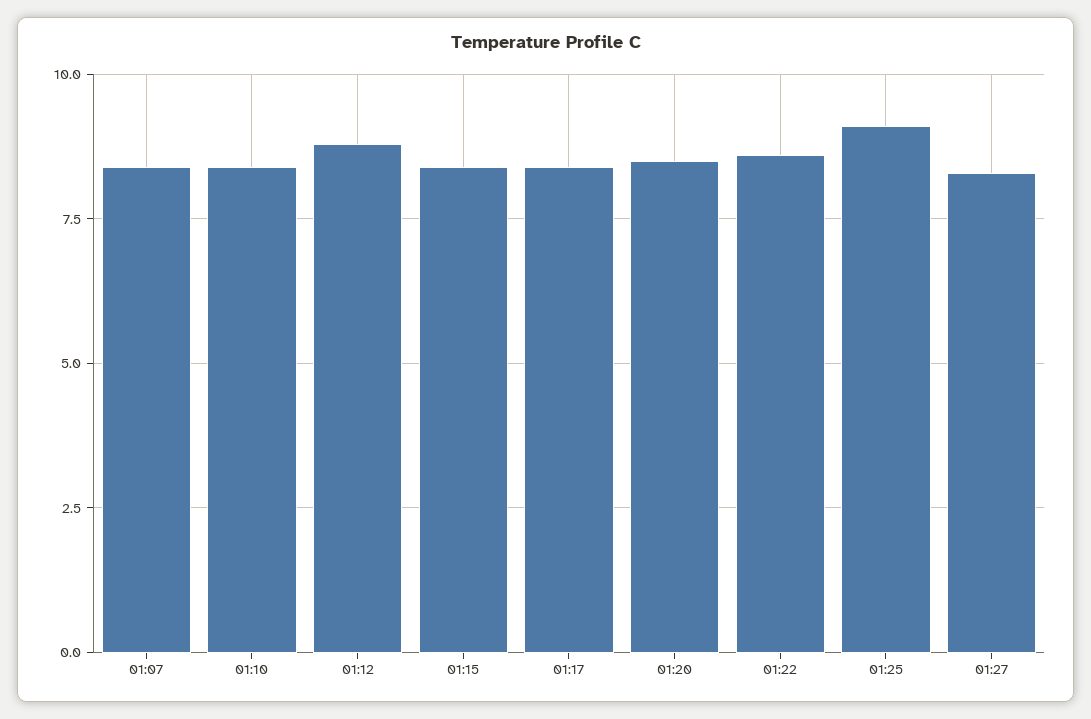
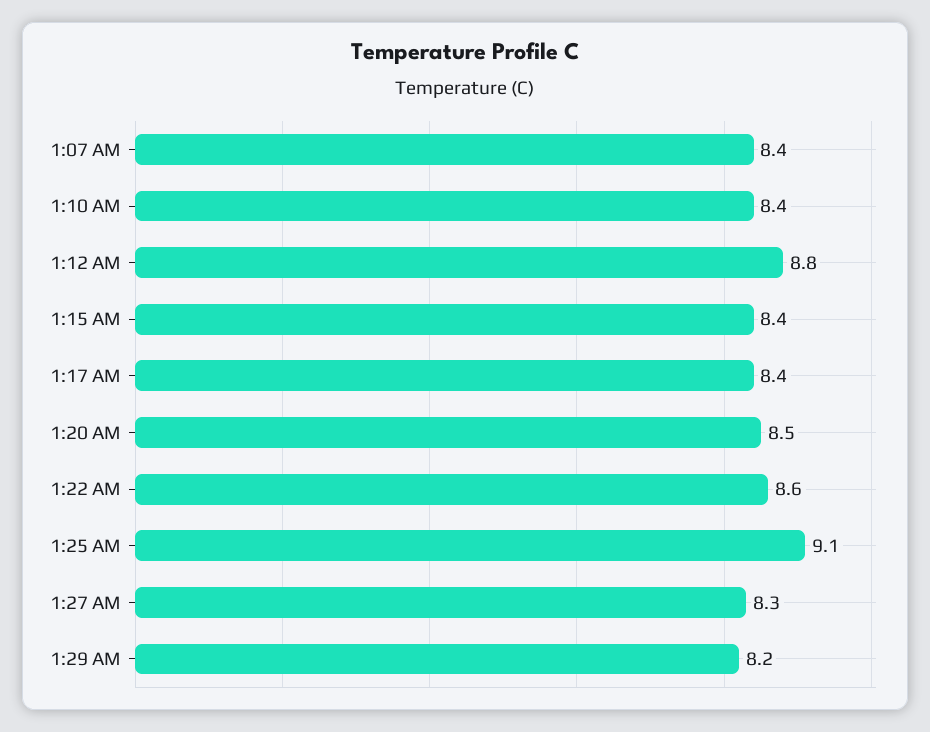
1:29 AM: none -> 8.2

